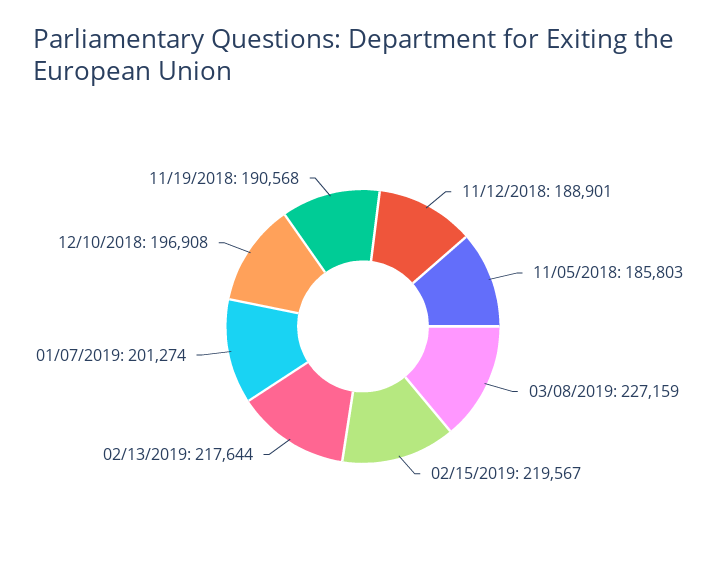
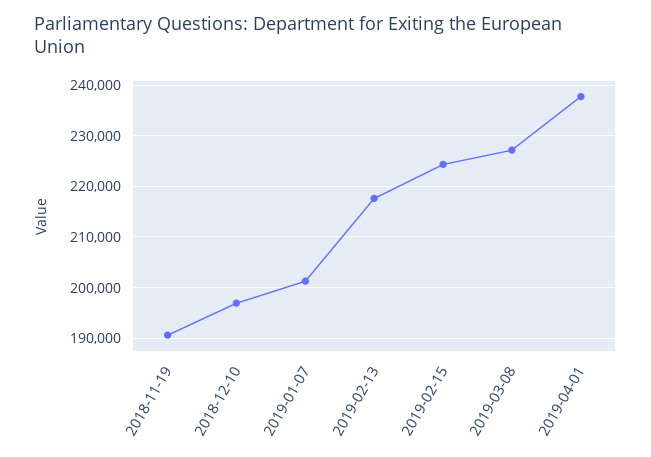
11/12/2018: 188901 -> none
11/05/2018: 185803 -> none
02/15/2019: 219567 -> 224000
2019-04-01: none -> 238000

